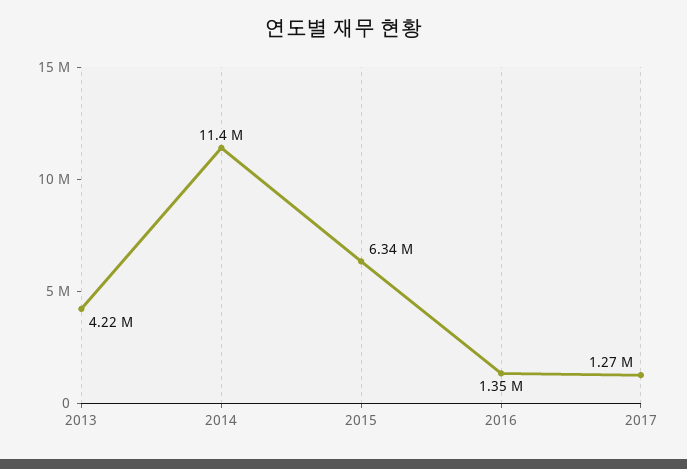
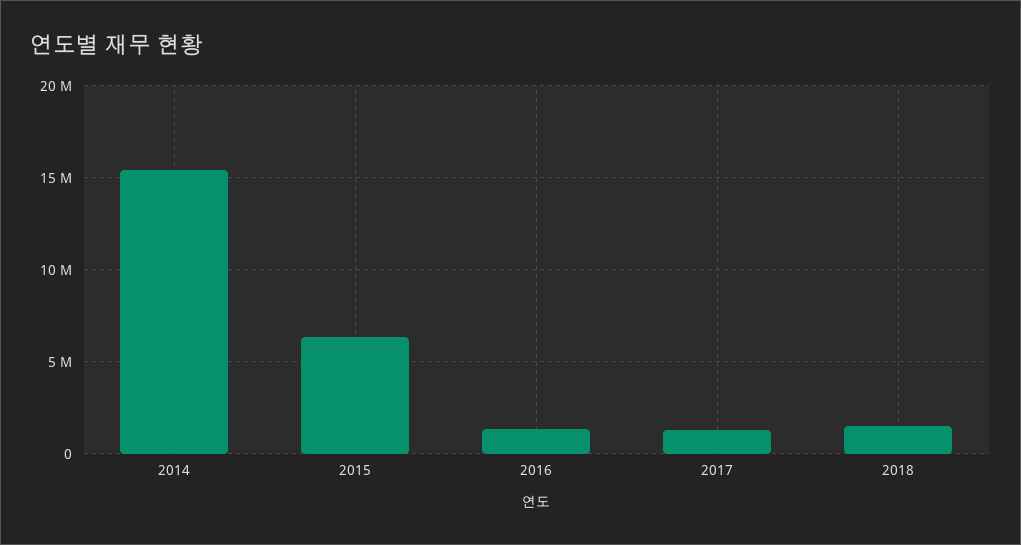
2013: 4220000 -> none
2014: 11400000 -> 15500000
2018: none -> 1500000

